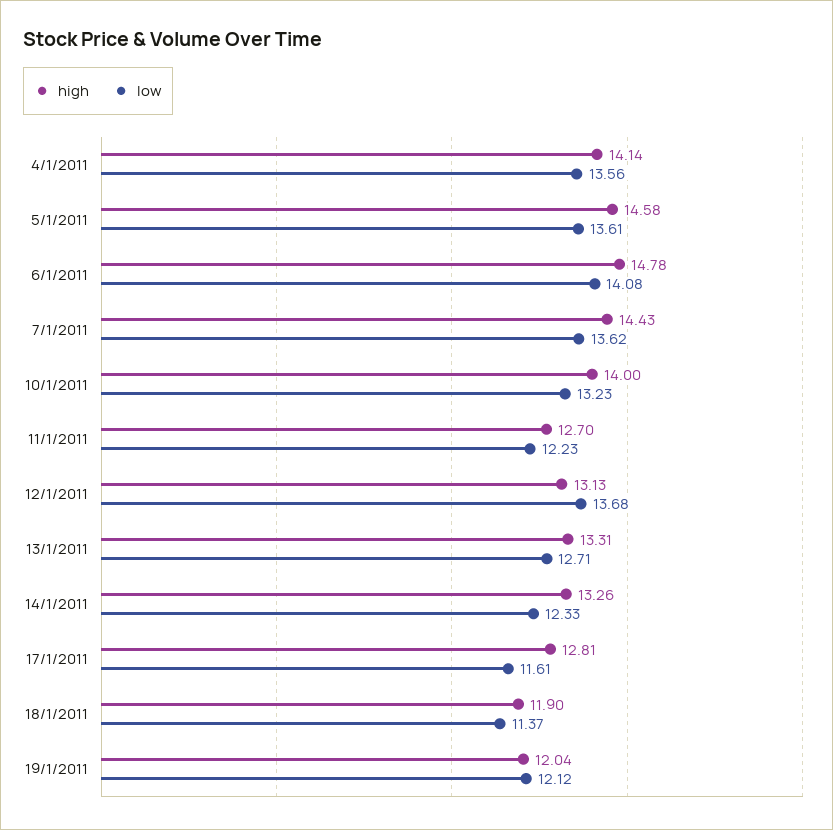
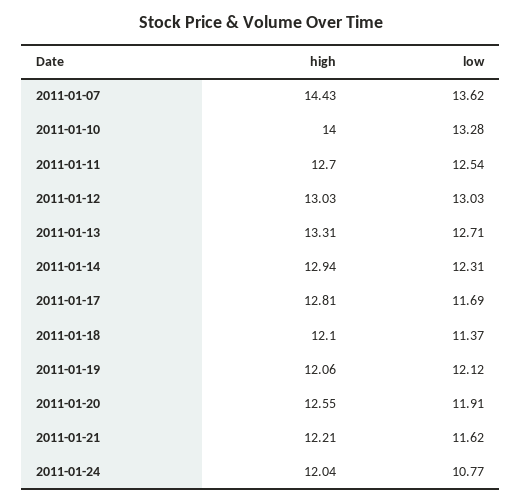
high, 4/1/2011: 14.14 -> none
low, 4/1/2011: 13.56 -> none
high, 5/1/2011: 14.58 -> none
low, 5/1/2011: 13.61 -> none
high, 6/1/2011: 14.78 -> none
low, 6/1/2011: 14.08 -> none
low, 10/1/2011: 13.23 -> 13.28
low, 11/1/2011: 12.23 -> 12.54
high, 12/1/2011: 13.13 -> 13.03
low, 12/1/2011: 13.68 -> 13.03
high, 14/1/2011: 13.26 -> 12.94
low, 14/1/2011: 12.33 -> 12.31
low, 17/1/2011: 11.61 -> 11.69
high, 18/1/2011: 11.9 -> 12.1
high, 19/1/2011: 12.04 -> 12.06
high, 2011-01-20: none -> 12.55
low, 2011-01-20: none -> 11.91
high, 2011-01-21: none -> 12.21
low, 2011-01-21: none -> 11.62
high, 2011-01-24: none -> 12.04
low, 2011-01-24: none -> 10.77

